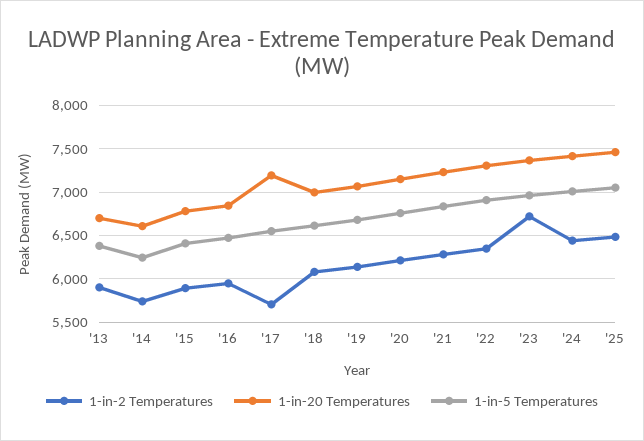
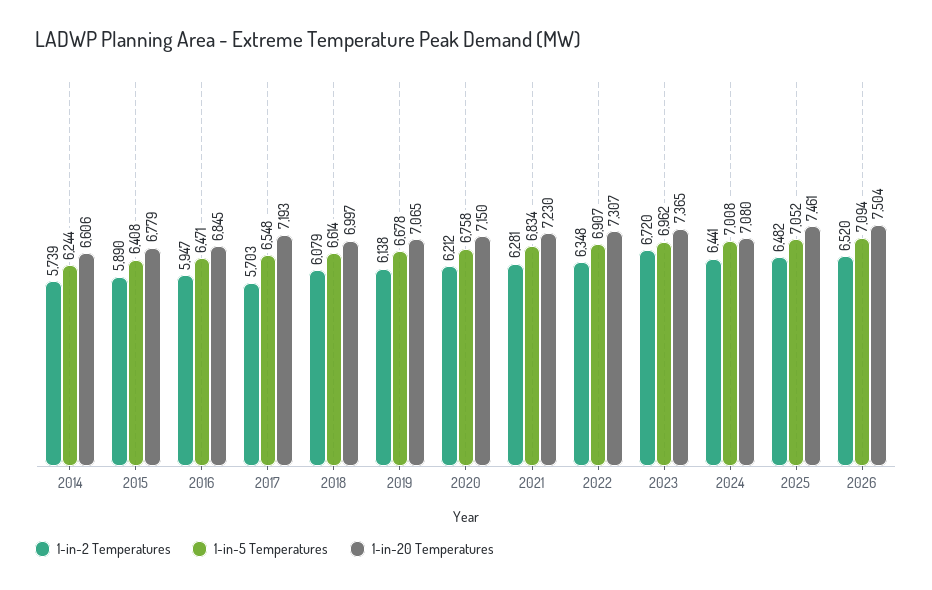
1-in-2 Temperatures, '13: 5900 -> none
1-in-20 Temperatures, '13: 6700 -> none
1-in-5 Temperatures, '13: 6400 -> none
1-in-20 Temperatures, '24: 7400 -> 7080
1-in-2 Temperatures, 2026: none -> 6520
1-in-5 Temperatures, 2026: none -> 7094
1-in-20 Temperatures, 2026: none -> 7504

